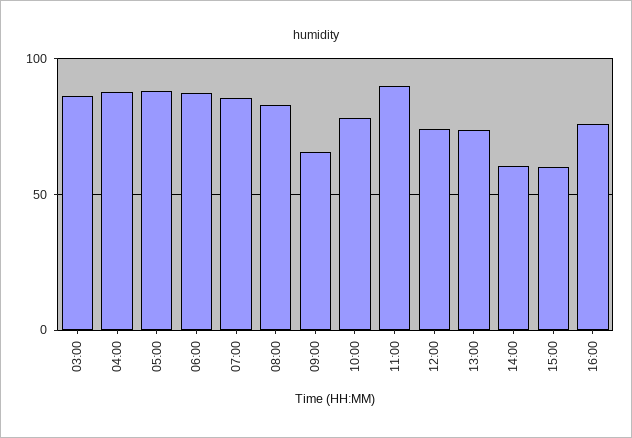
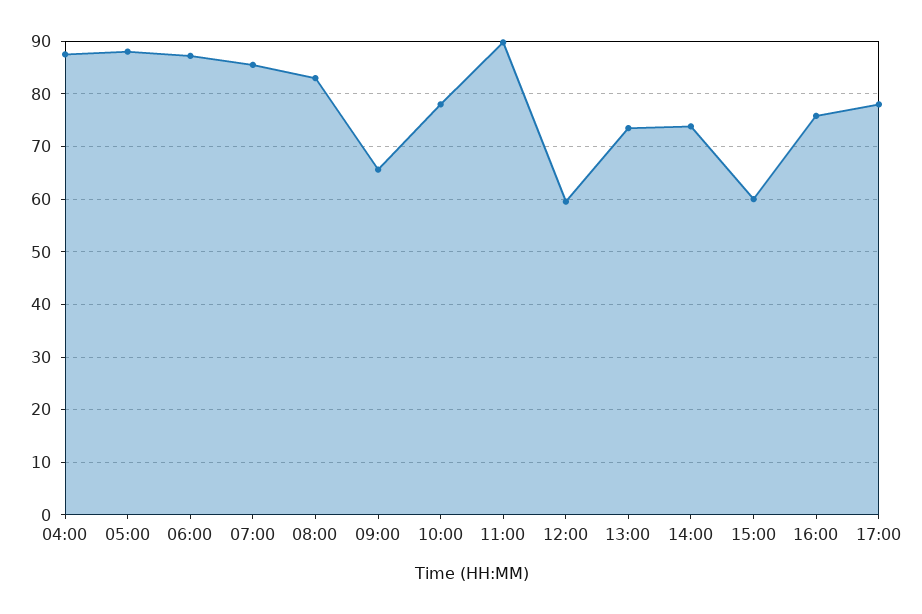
03:00: 85 -> none
12:00: 75 -> 60
14:00: 60 -> 74
17:00: none -> 78

